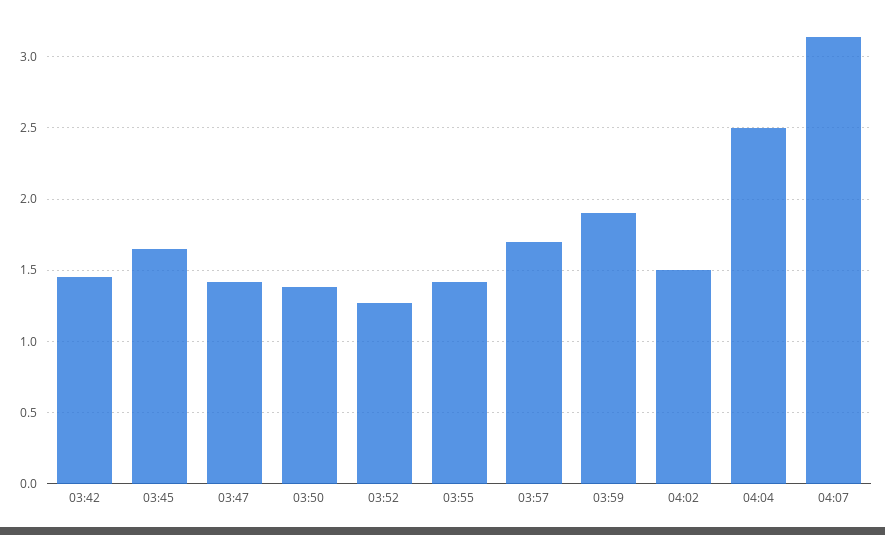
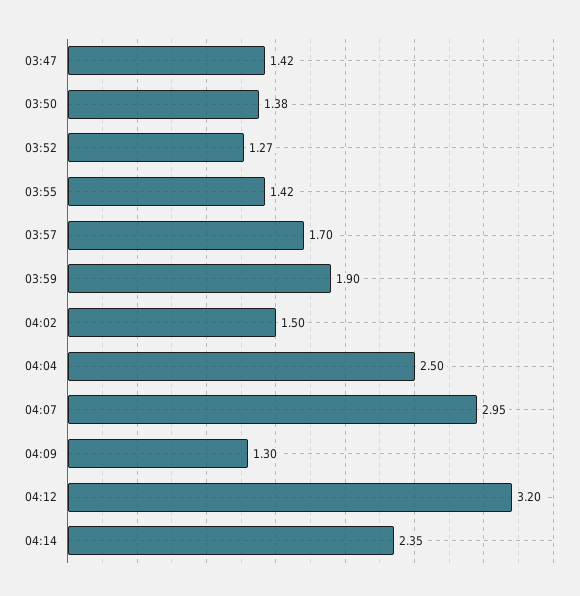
03:42: 1.45 -> none
03:45: 1.65 -> none
04:07: 3.15 -> 2.95
04:09: none -> 1.3
04:12: none -> 3.2
04:14: none -> 2.35

